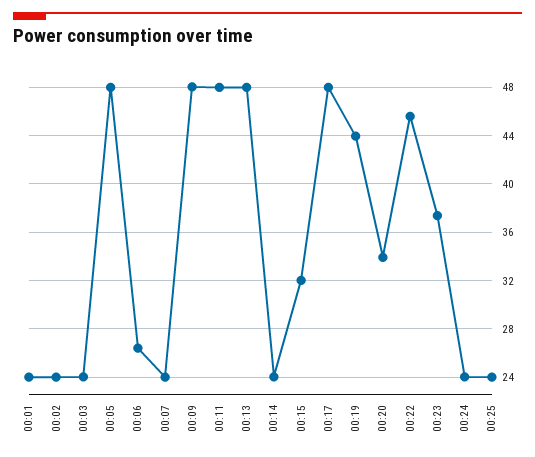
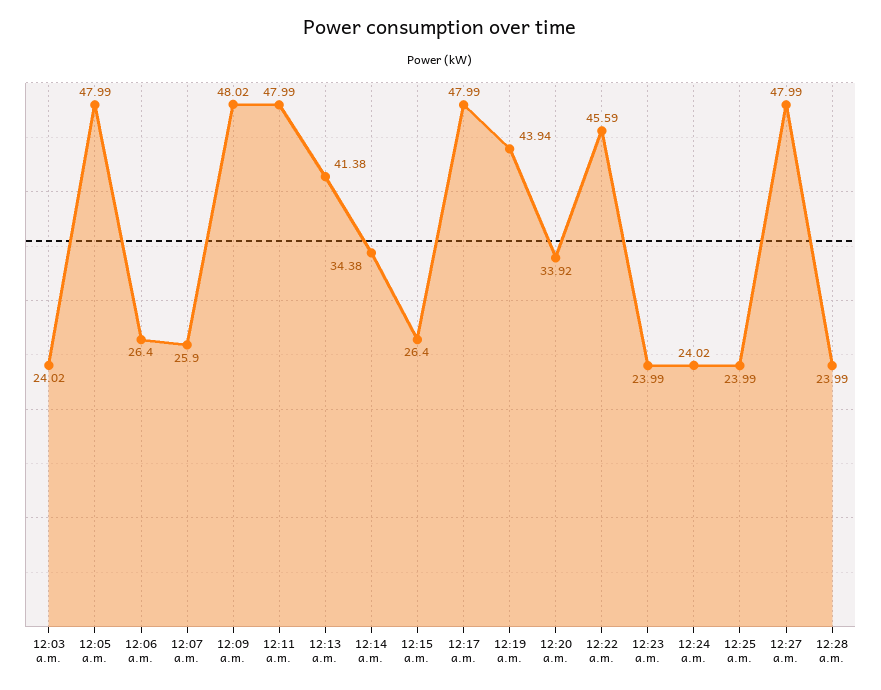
00:01: 24 -> none
00:02: 24 -> none
00:07: 24 -> 25.9
00:13: 48 -> 41.38
00:14: 24 -> 34.38
00:15: 32 -> 26.4
00:23: 37.5 -> 23.99
12:27 a.m.: none -> 47.99
12:28 a.m.: none -> 23.99

